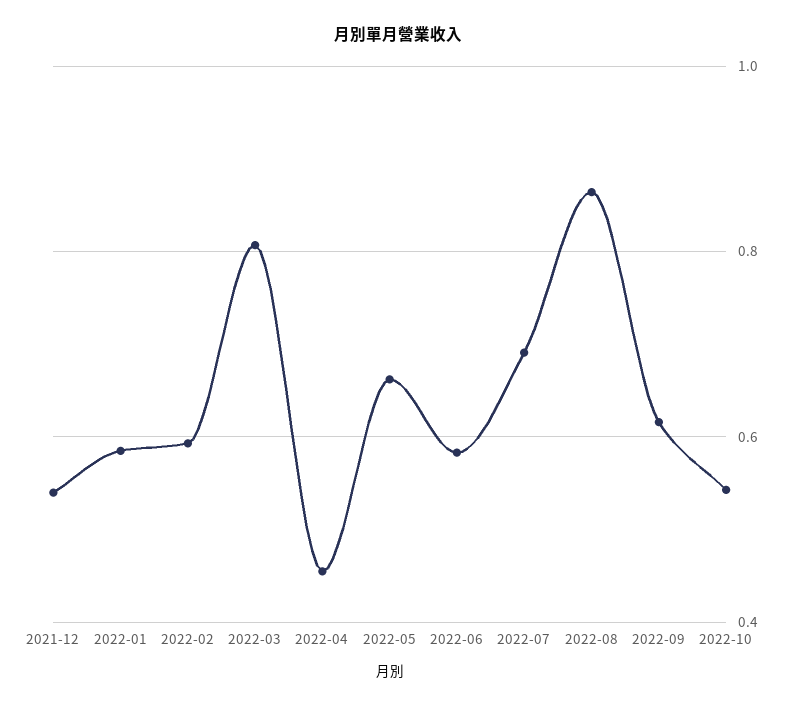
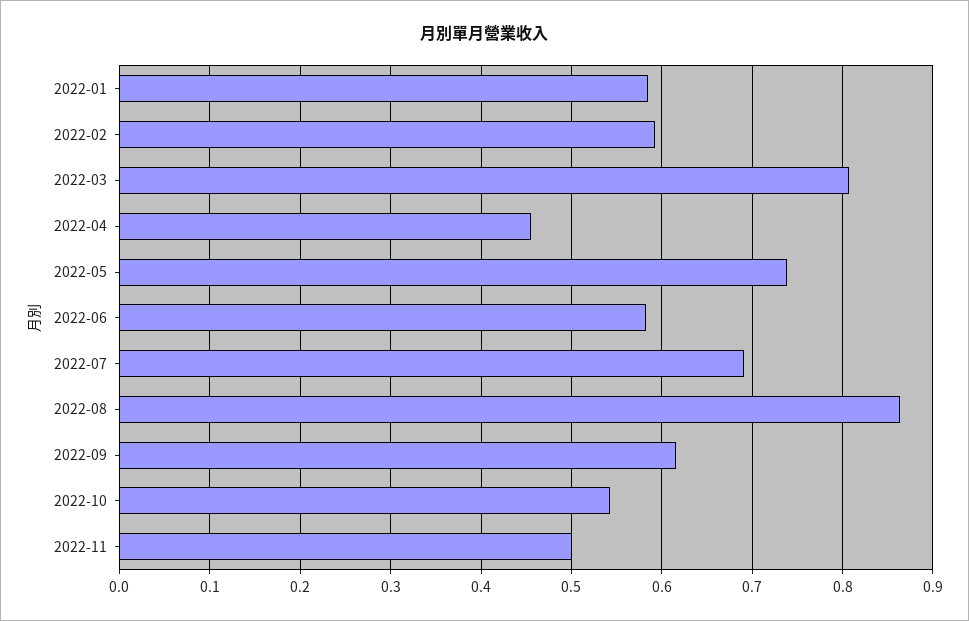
2021-12: 0.54 -> none
2022-05: 0.66 -> 0.74
2022-11: none -> 0.5

